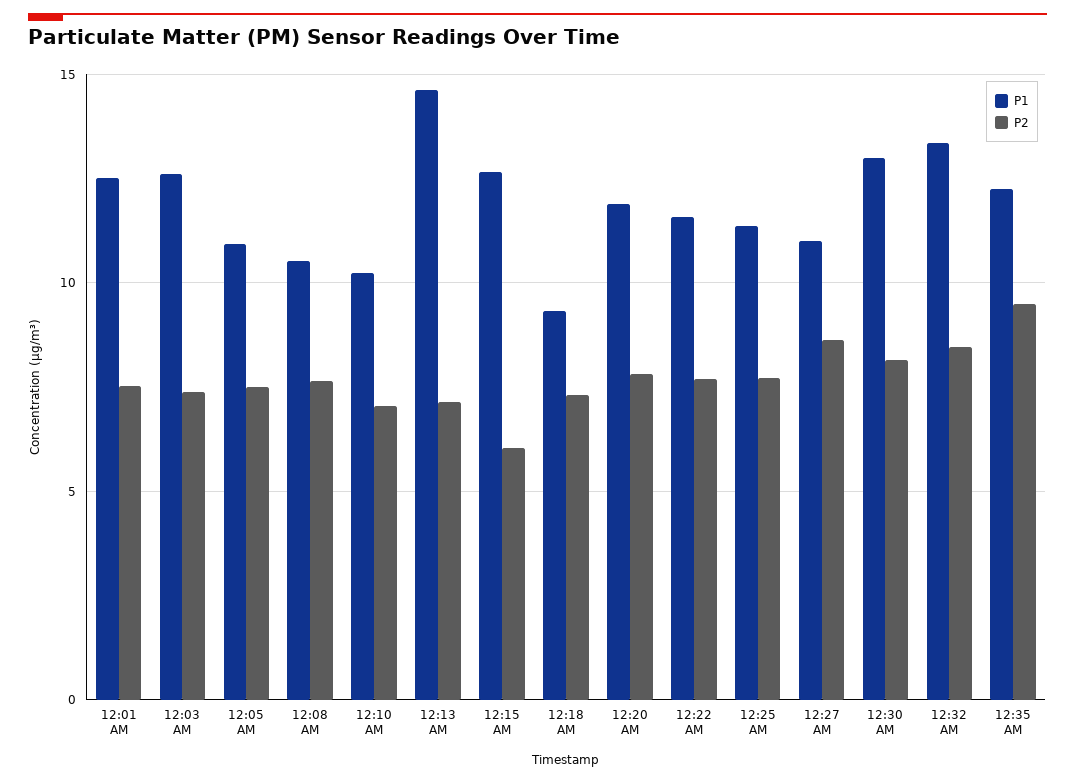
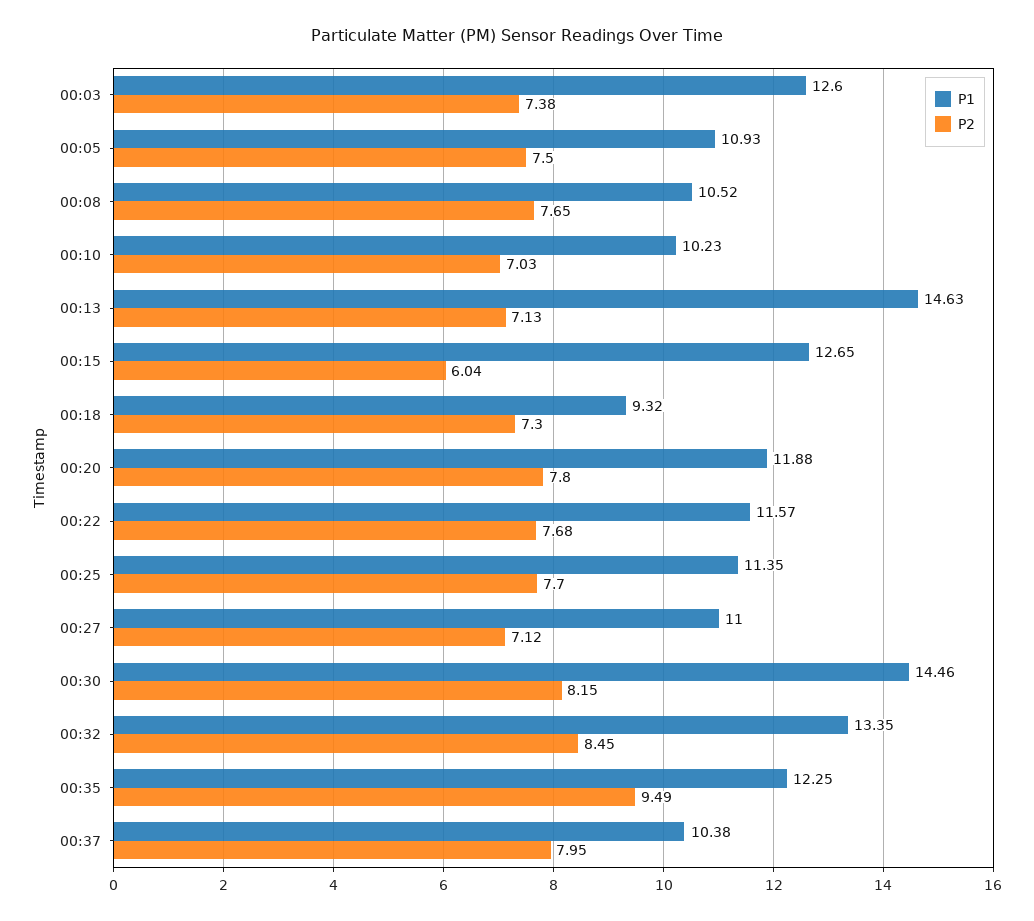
P1, 12:01 AM: 12.5 -> none
P2, 12:01 AM: 7.5 -> none
P2, 12:27 AM: 8.5 -> 7.12
P1, 12:30 AM: 13 -> 14.46
P1, 00:37: none -> 10.38
P2, 00:37: none -> 7.95

